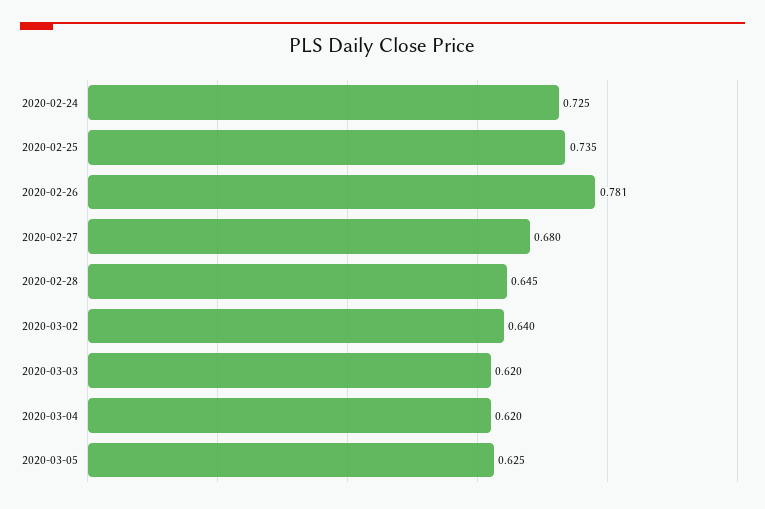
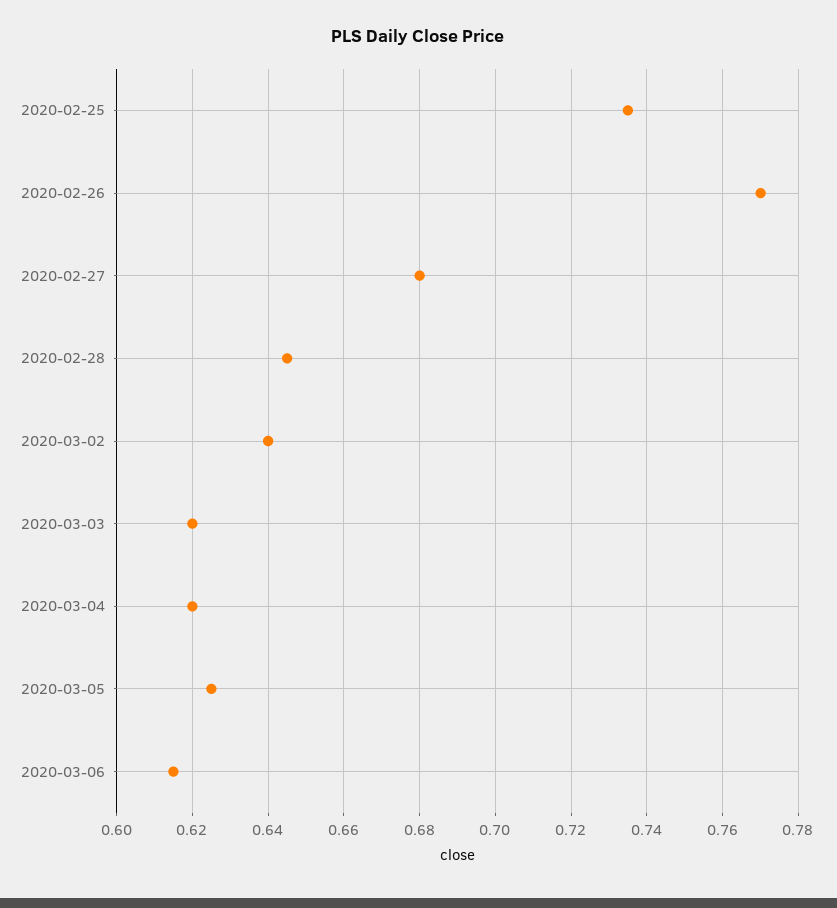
2020-02-24: 0.725 -> none
2020-02-26: 0.781 -> 0.77
2020-03-06: none -> 0.615

